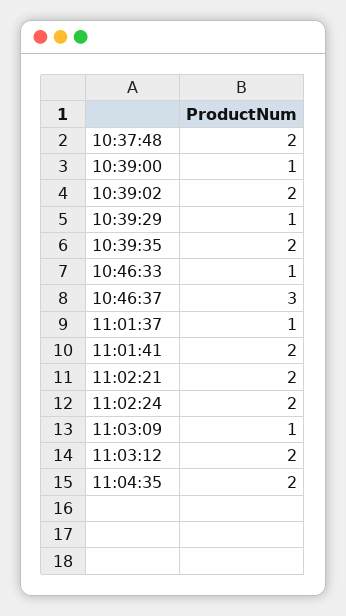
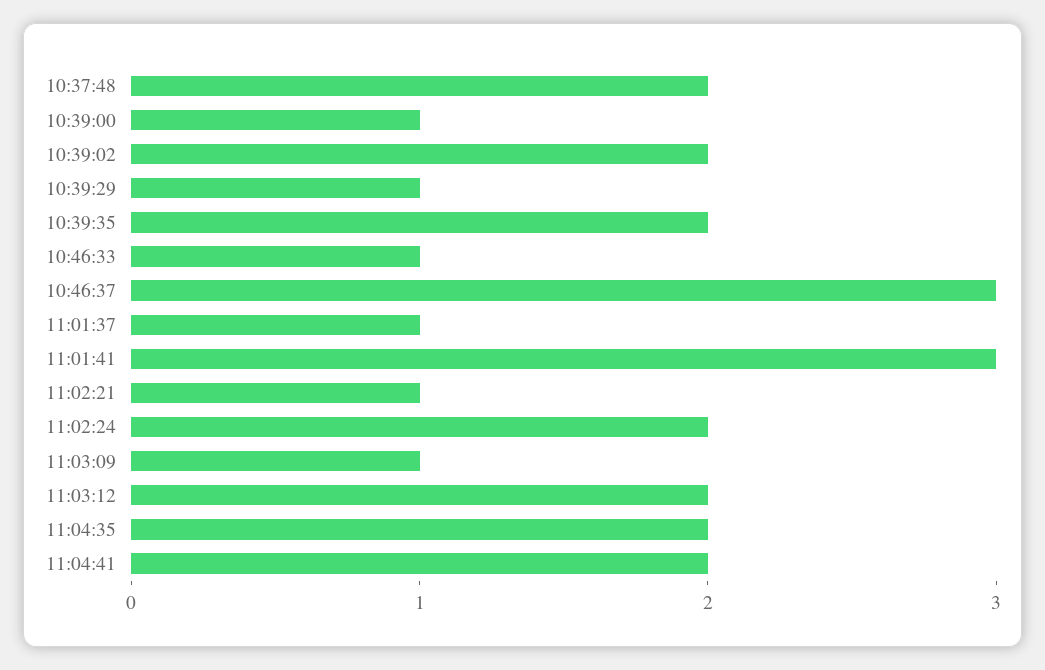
11:01:41: 2 -> 3
11:02:21: 2 -> 1
11:04:41: none -> 2

